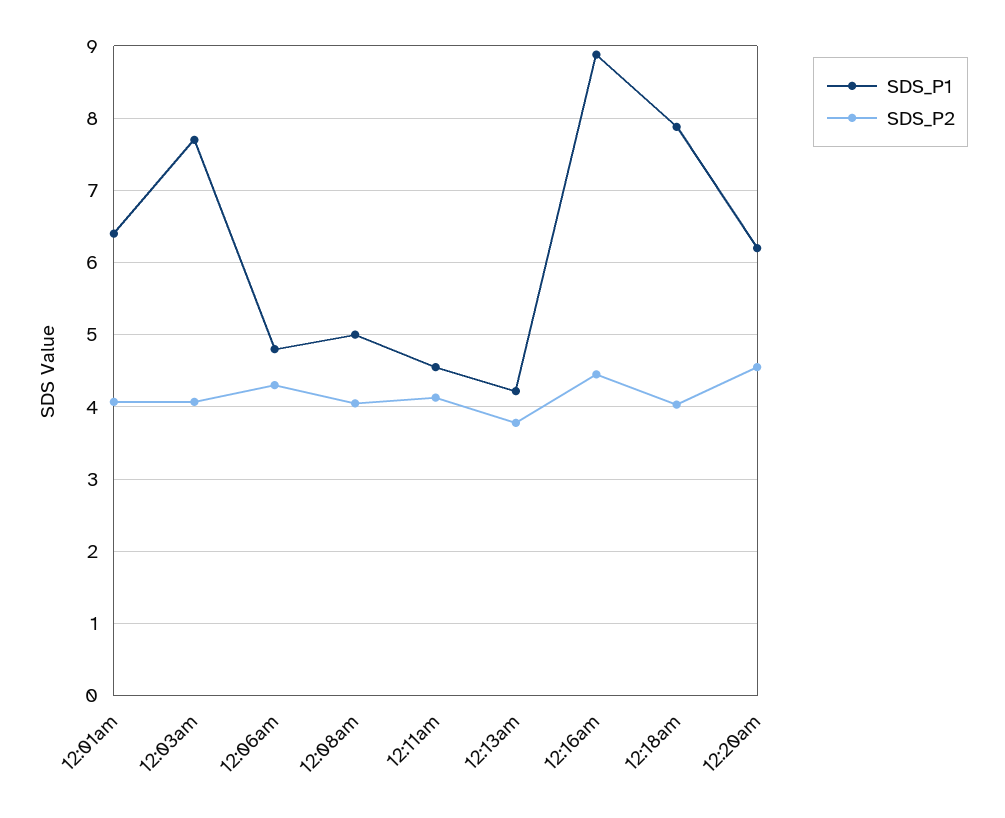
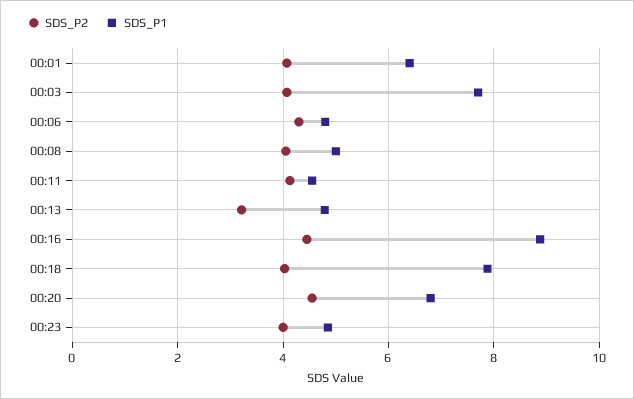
SDS_P1, 12:13am: 4.2 -> 4.8
SDS_P2, 12:13am: 3.8 -> 3.2
SDS_P1, 12:20am: 6.2 -> 6.8
SDS_P2, 00:23: none -> 4
SDS_P1, 00:23: none -> 4.8

